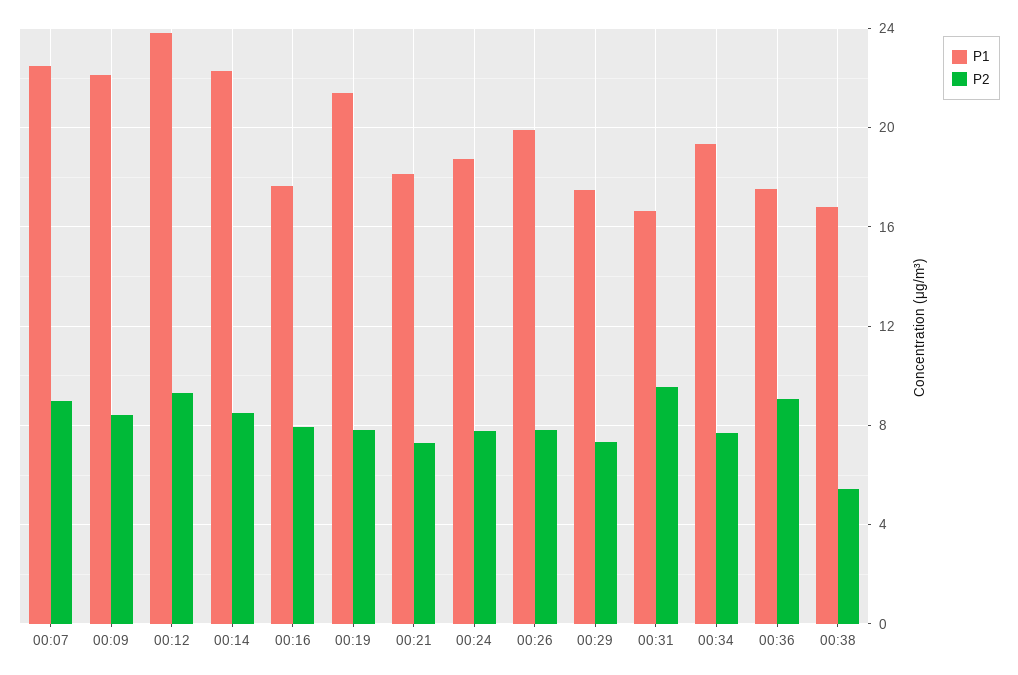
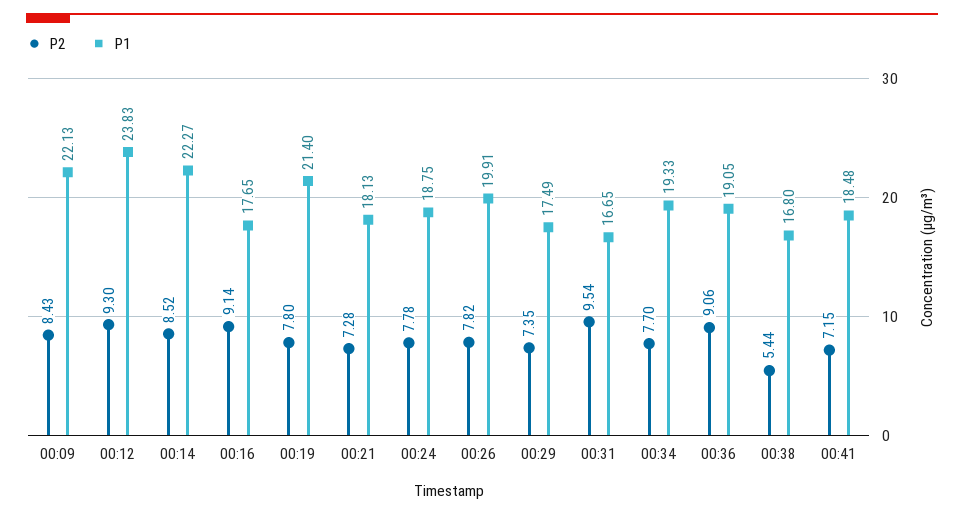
P1, 00:07: 22.5 -> none
P2, 00:07: 9 -> none
P2, 00:16: 8 -> 9.14
P1, 00:36: 17.5 -> 19.05
P2, 00:41: none -> 7.15
P1, 00:41: none -> 18.48

